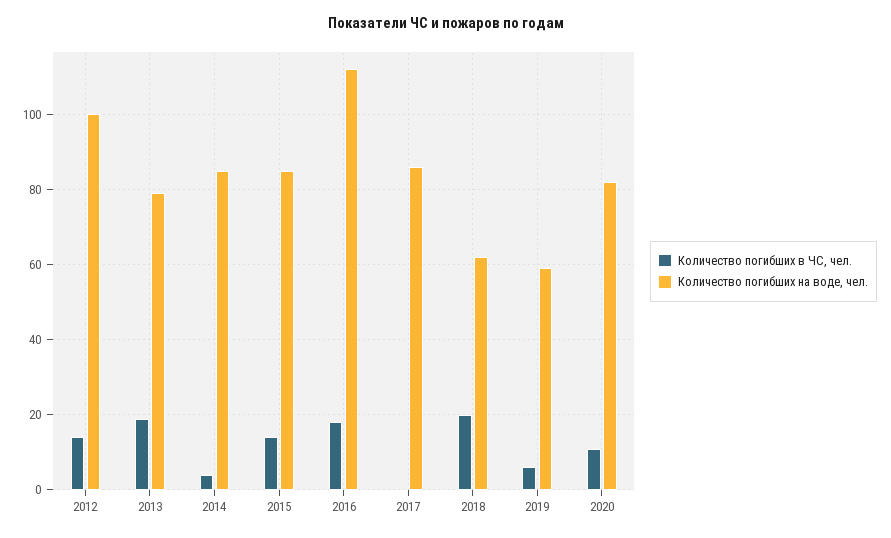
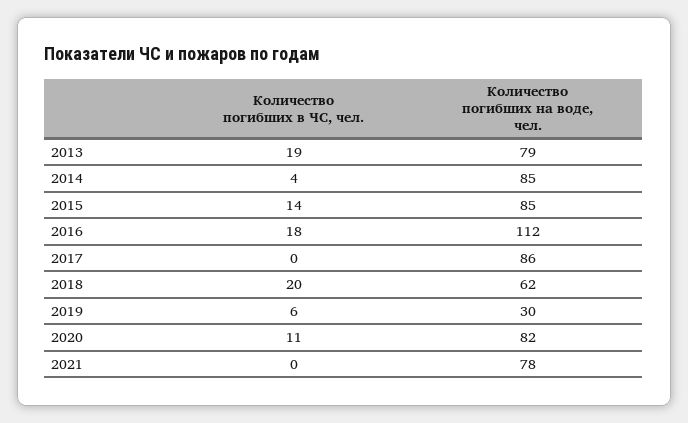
Количество погибших в ЧС, чел., 2012: 15 -> none
Количество погибших на воде, чел., 2012: 100 -> none
Количество погибших на воде, чел., 2019: 60 -> 30
Количество погибших в ЧС, чел., 2021: none -> 0
Количество погибших на воде, чел., 2021: none -> 78

